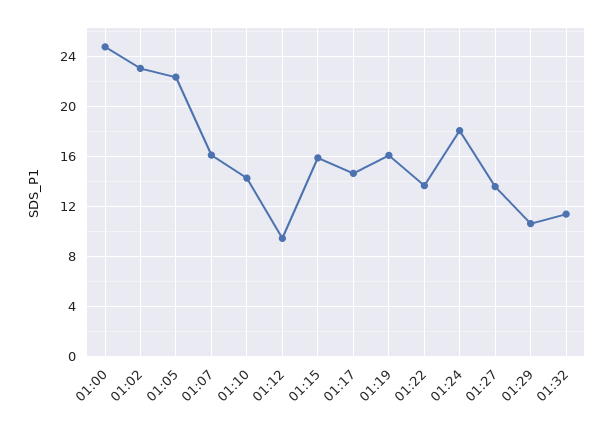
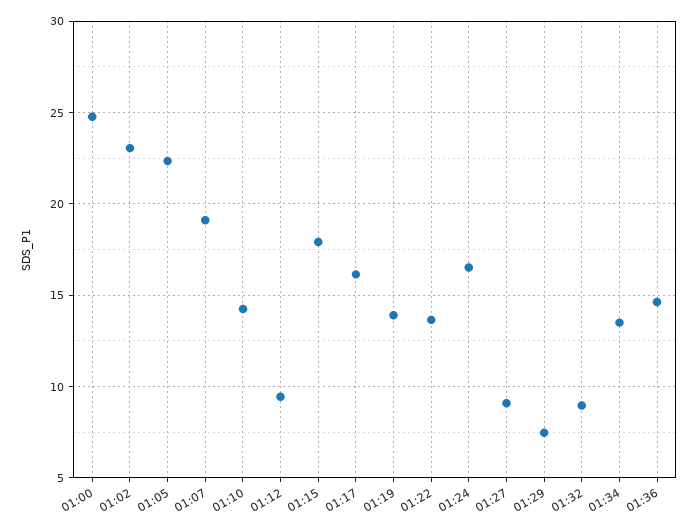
01:07: 16 -> 19
01:15: 16 -> 18
01:17: 14.5 -> 16
01:19: 16 -> 14
01:24: 18 -> 16.5
01:27: 13.5 -> 9
01:29: 10.5 -> 7.5
01:32: 11.5 -> 9
01:34: none -> 13.5
01:36: none -> 14.5

